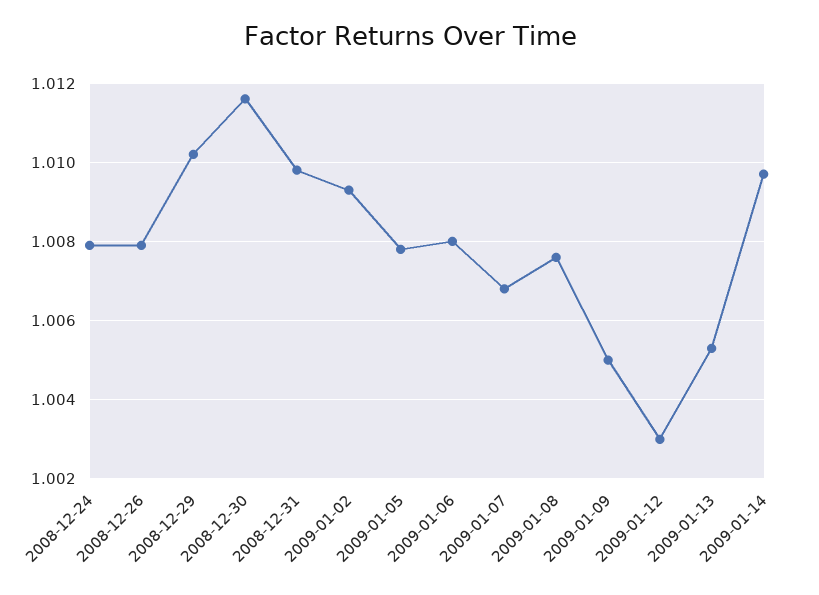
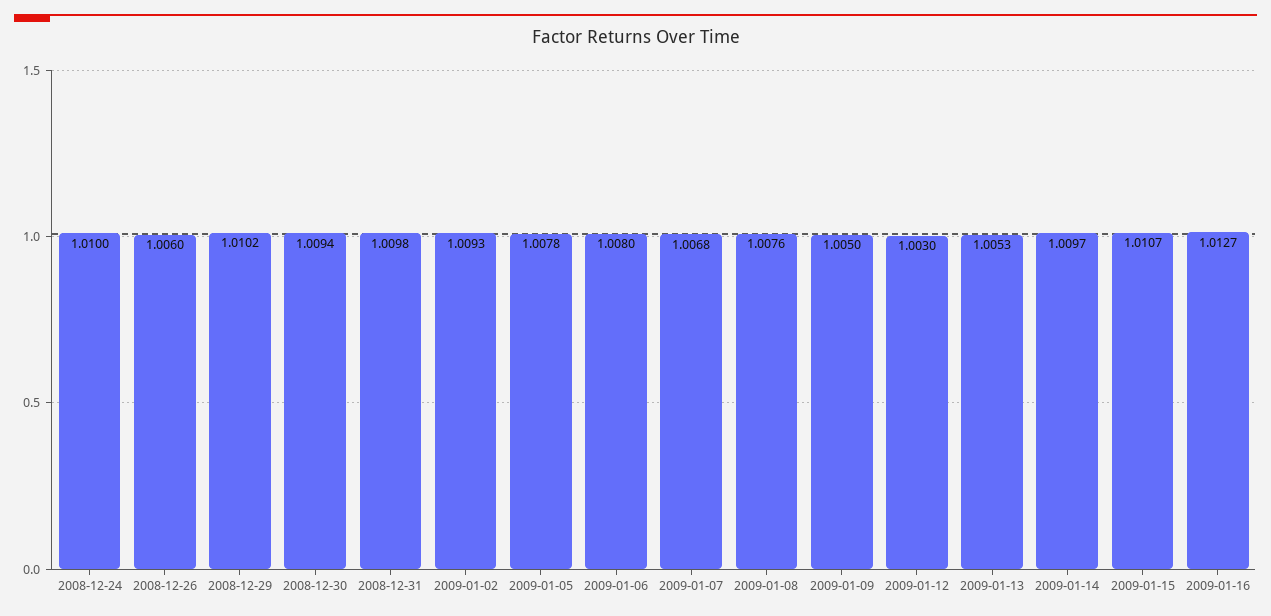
2008-12-24: 1.008 -> 1.01
2008-12-26: 1.008 -> 1.006
2008-12-30: 1.0115 -> 1.0094
2009-01-15: none -> 1.0107
2009-01-16: none -> 1.0127

